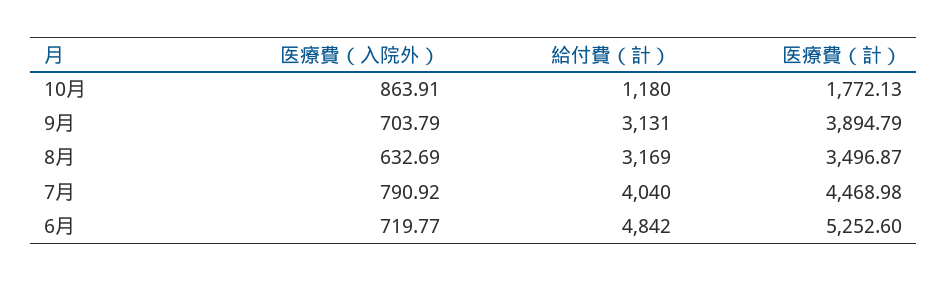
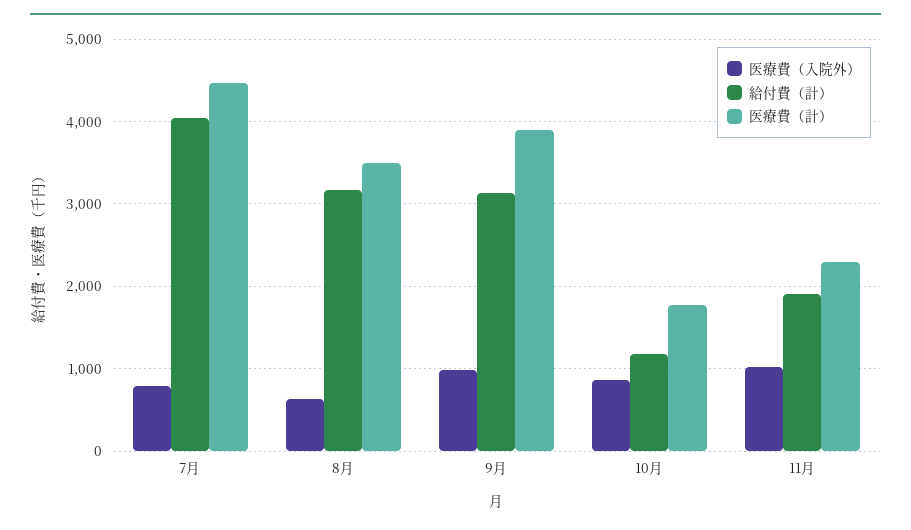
医療費（入院外）, 9月: 703.79 -> 1000
医療費（入院外）, 6月: 719.77 -> none
給付費（計）, 6月: 4842 -> none
医療費（計）, 6月: 5252.6 -> none
医療費（入院外）, 11月: none -> 1000
給付費（計）, 11月: none -> 1900
医療費（計）, 11月: none -> 2300

